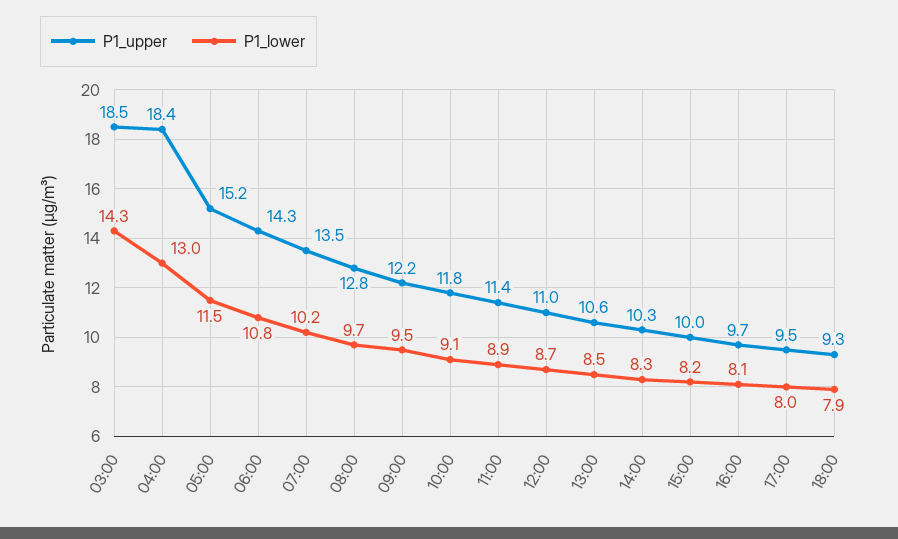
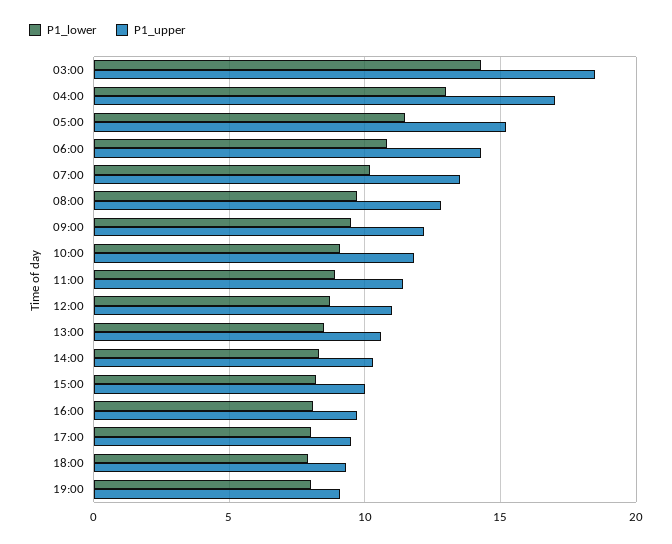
P1_upper, 04:00: 18.4 -> 17
P1_lower, 19:00: none -> 8
P1_upper, 19:00: none -> 9

